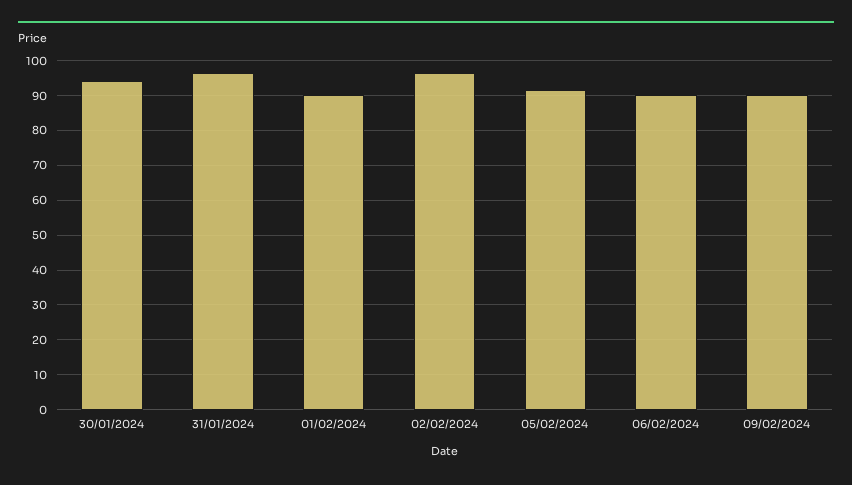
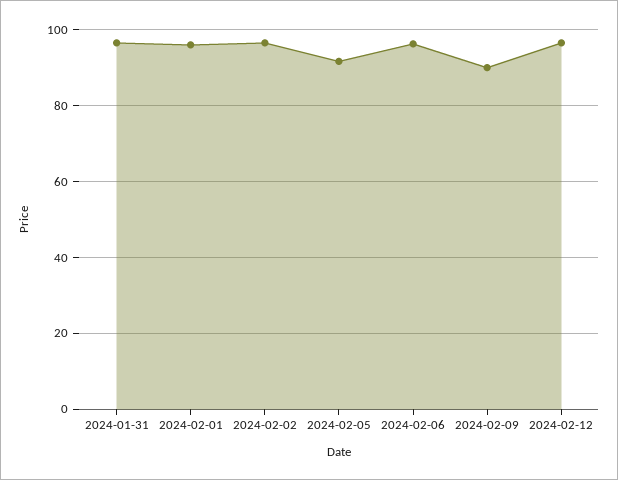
30/01/2024: 94 -> none
01/02/2024: 90 -> 96
06/02/2024: 90 -> 96
2024-02-12: none -> 96

